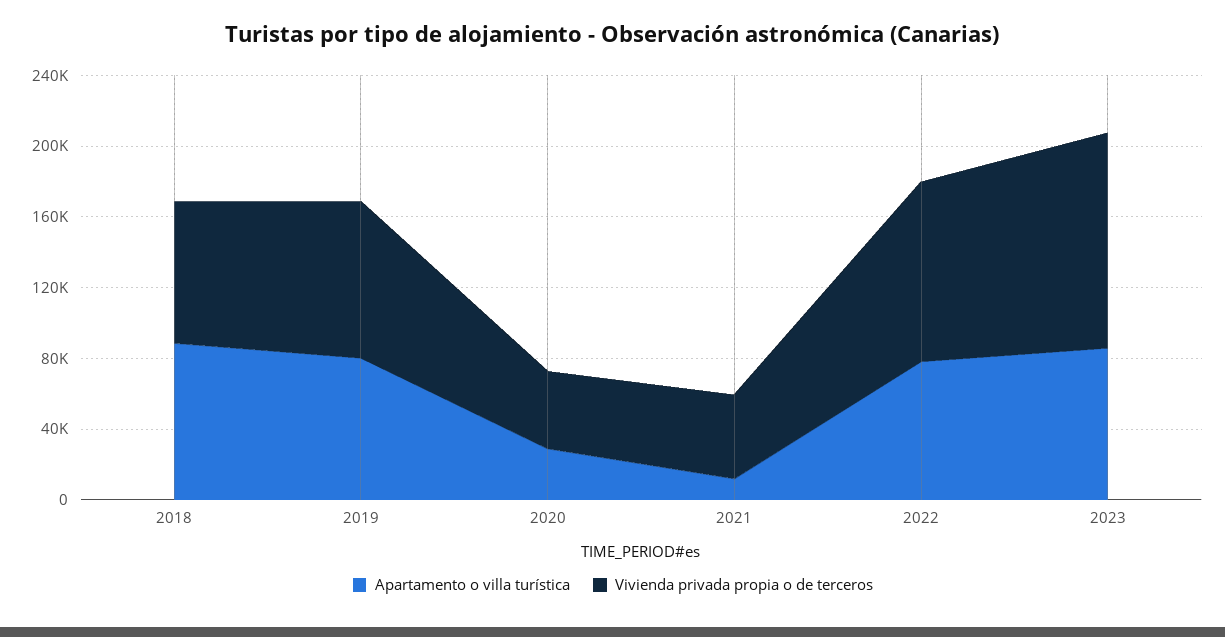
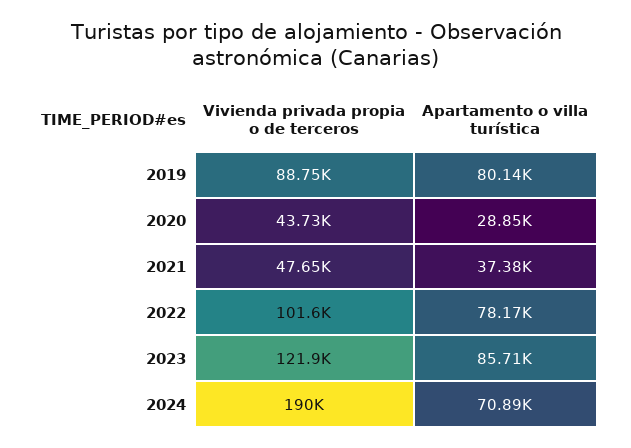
Apartamento o villa turística, 2018: 90000 -> none
Vivienda privada propia o de terceros, 2018: 80000 -> none
Apartamento o villa turística, 2021: 10000 -> 37380
Vivienda privada propia o de terceros, 2024: none -> 190000
Apartamento o villa turística, 2024: none -> 70890

